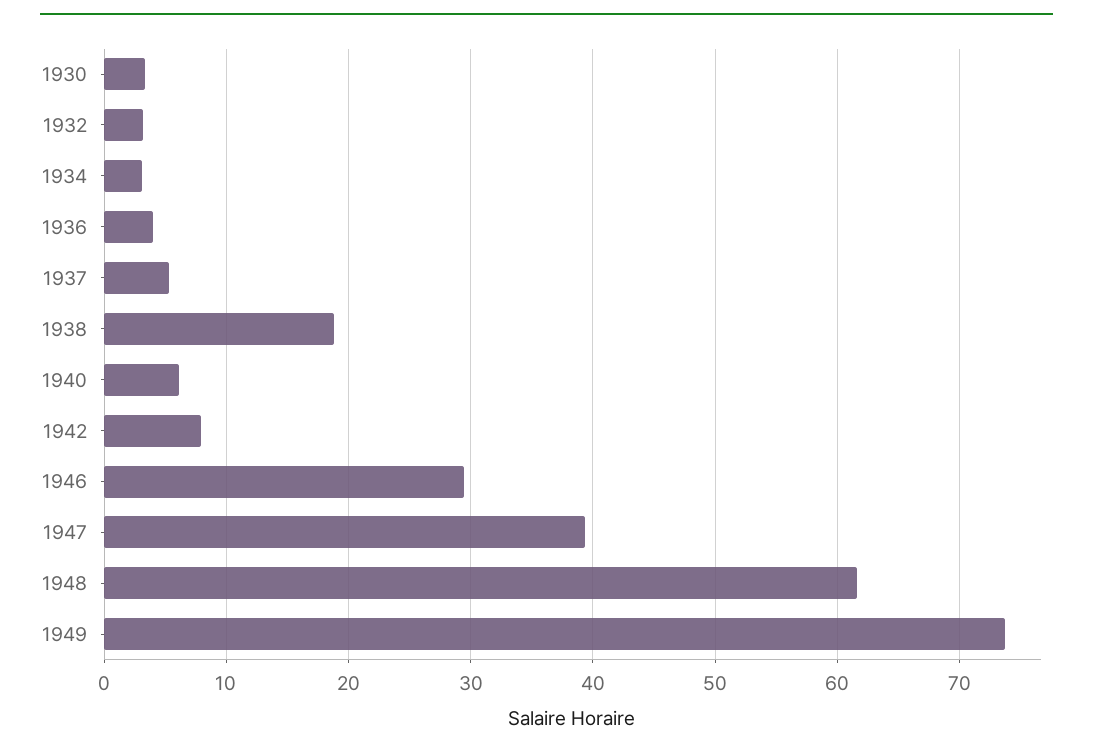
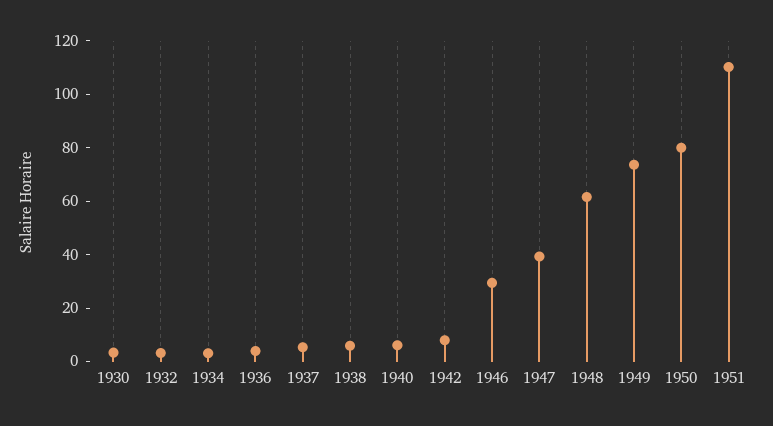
1938: 19 -> 5
1950: none -> 80
1951: none -> 110

